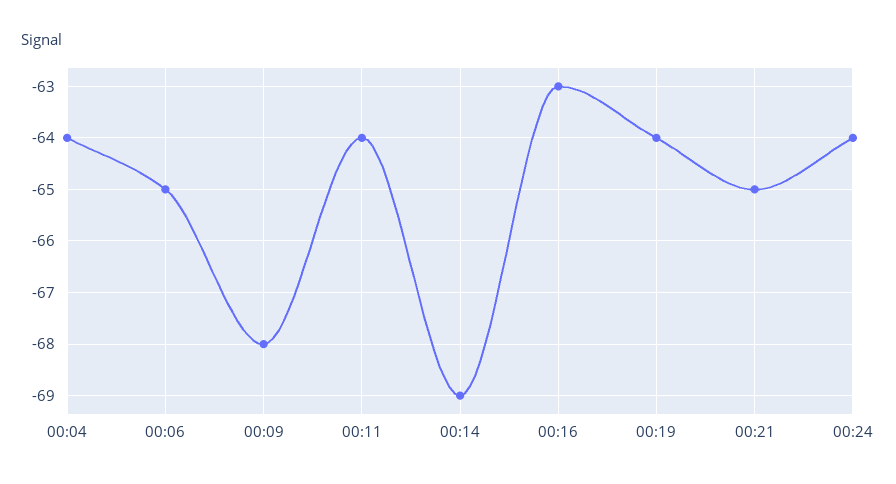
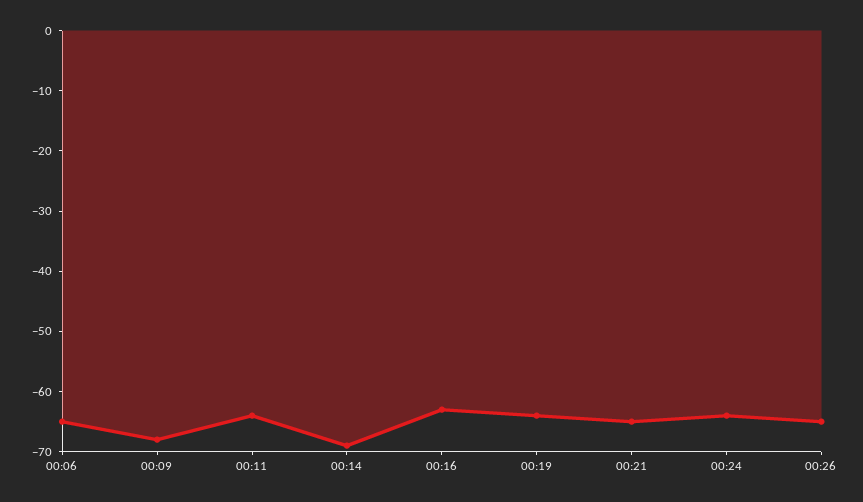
00:04: -64 -> none
00:26: none -> -65

